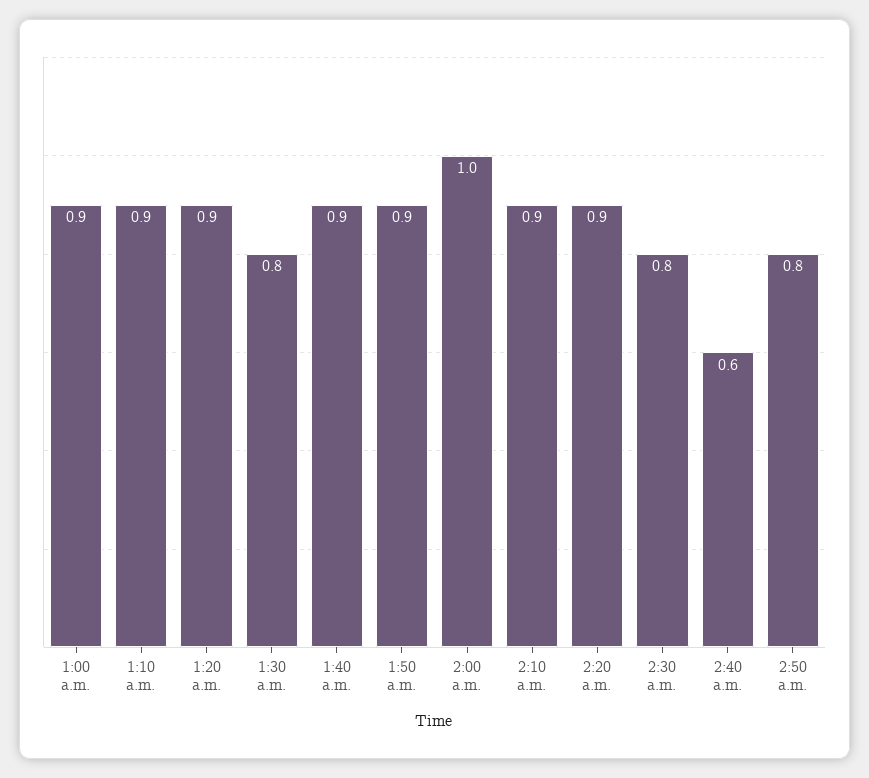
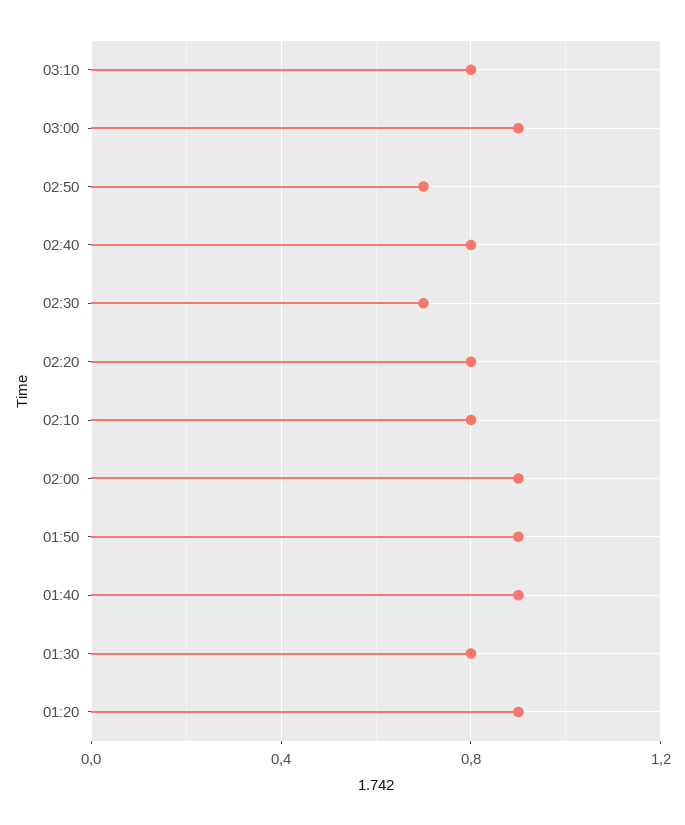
1:00 a.m.: 0.9 -> none
1:10 a.m.: 0.9 -> none
2:00 a.m.: 1 -> 0.9
2:10 a.m.: 0.9 -> 0.8
2:20 a.m.: 0.9 -> 0.8
2:30 a.m.: 0.8 -> 0.7
2:40 a.m.: 0.6 -> 0.8
2:50 a.m.: 0.8 -> 0.7
03:10: none -> 0.8
03:00: none -> 0.9

